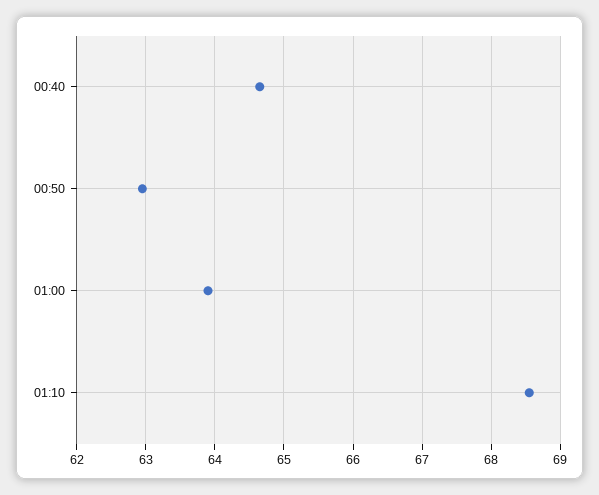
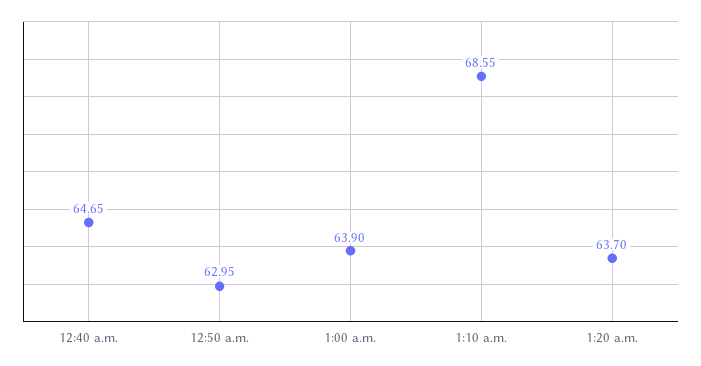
1:20 a.m.: none -> 63.7

